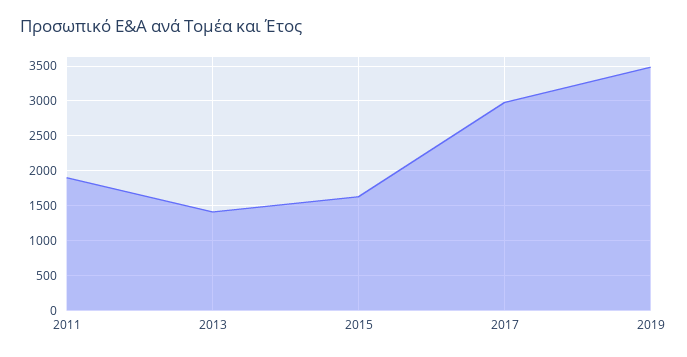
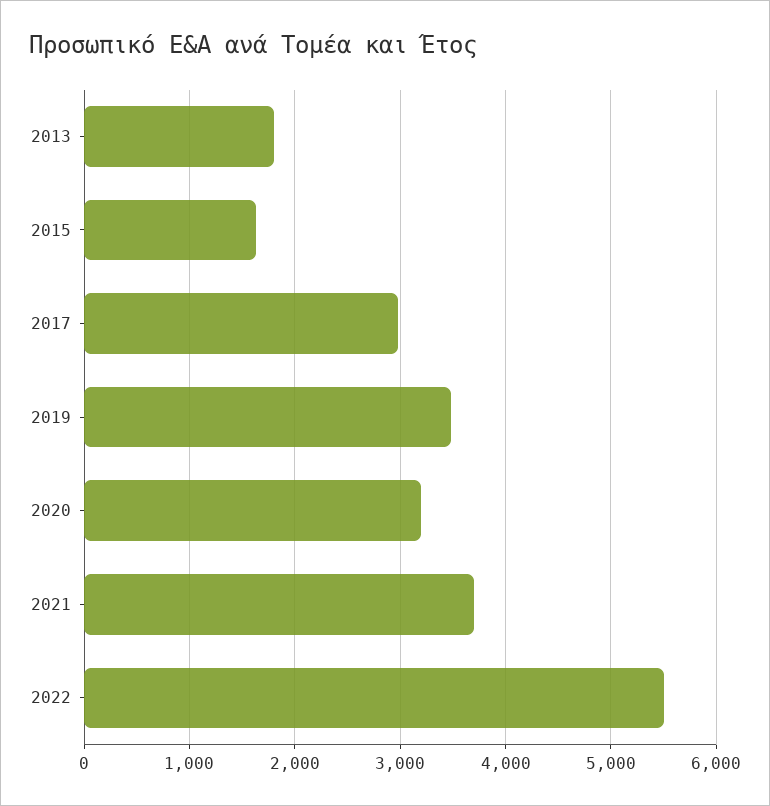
2011: 1900 -> none
2013: 1400 -> 1800
2020: none -> 3200
2021: none -> 3700
2022: none -> 5500

